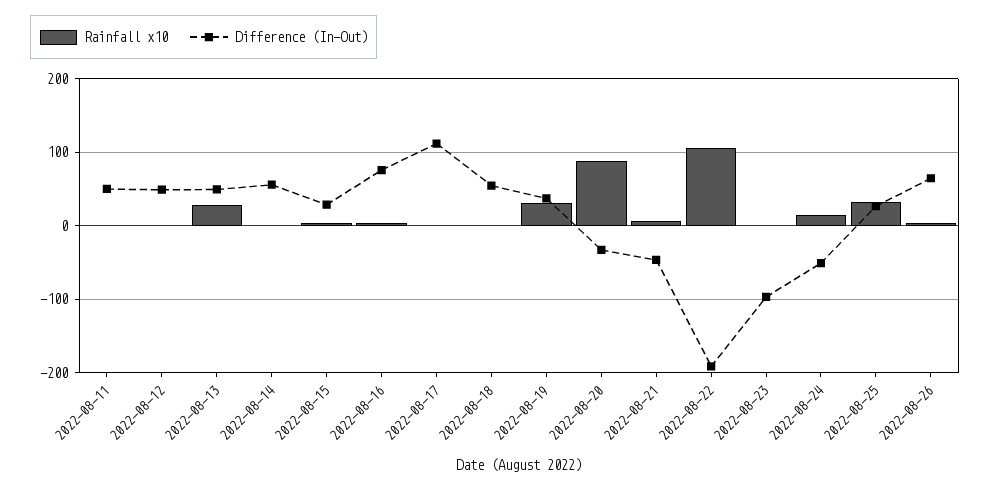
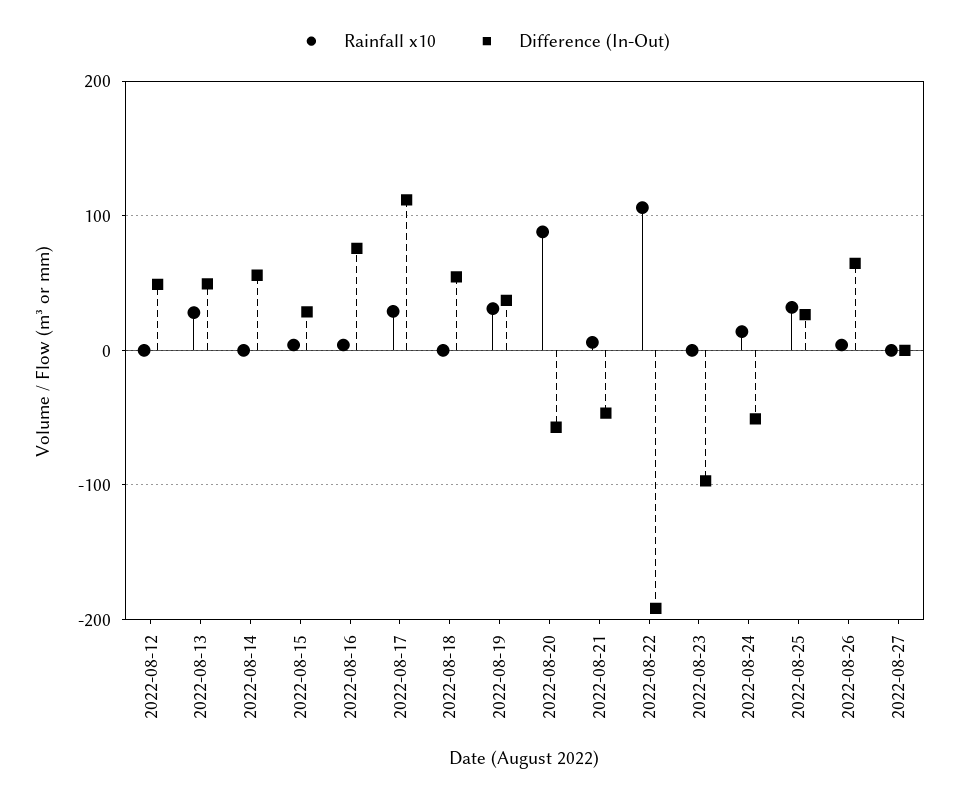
Rainfall x10, 2022-08-11: 0 -> none
Difference (In-Out), 2022-08-11: 50 -> none
Rainfall x10, 2022-08-17: 0 -> 30
Difference (In-Out), 2022-08-20: -30 -> -60
Rainfall x10, 2022-08-27: none -> 0
Difference (In-Out), 2022-08-27: none -> 0

